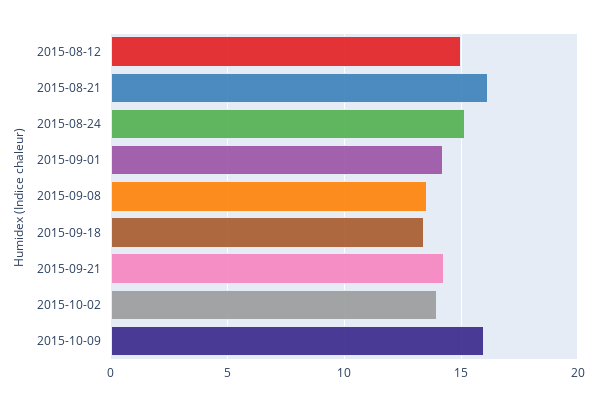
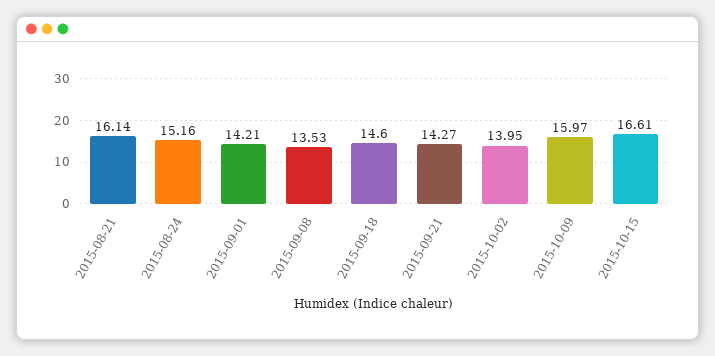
2015-08-12: 15 -> none
2015-09-18: 13.5 -> 14.6
2015-10-15: none -> 16.61

